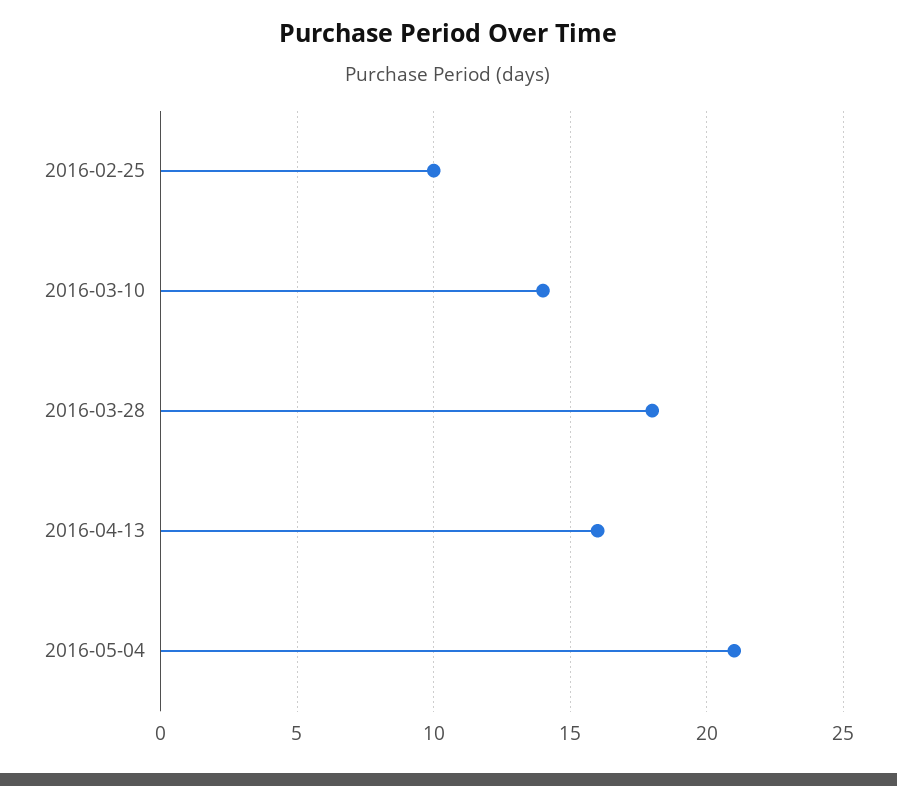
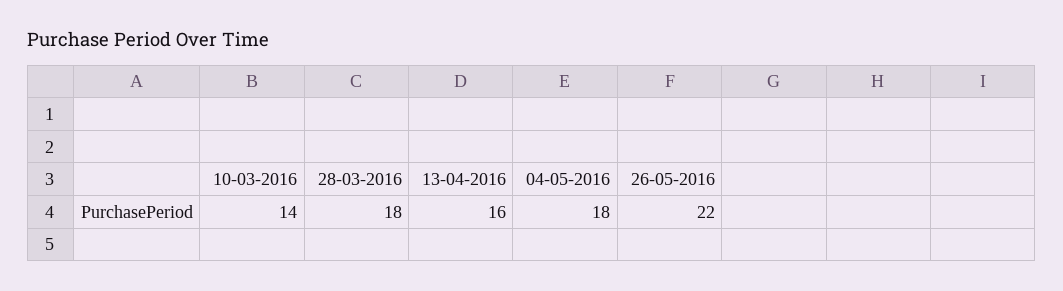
2016-02-25: 10 -> none
2016-05-04: 21 -> 18
26-05-2016: none -> 22

